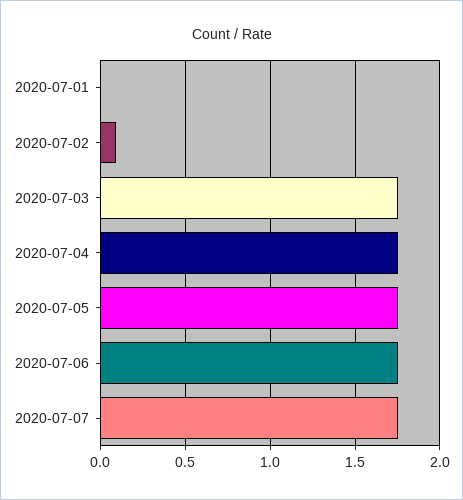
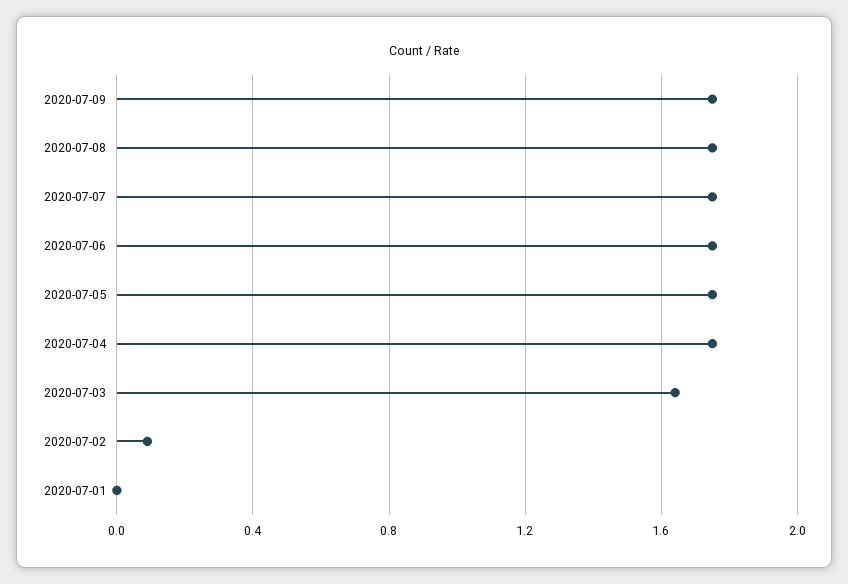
2020-07-03: 1.75 -> 1.65
2020-07-09: none -> 1.75
2020-07-08: none -> 1.75

